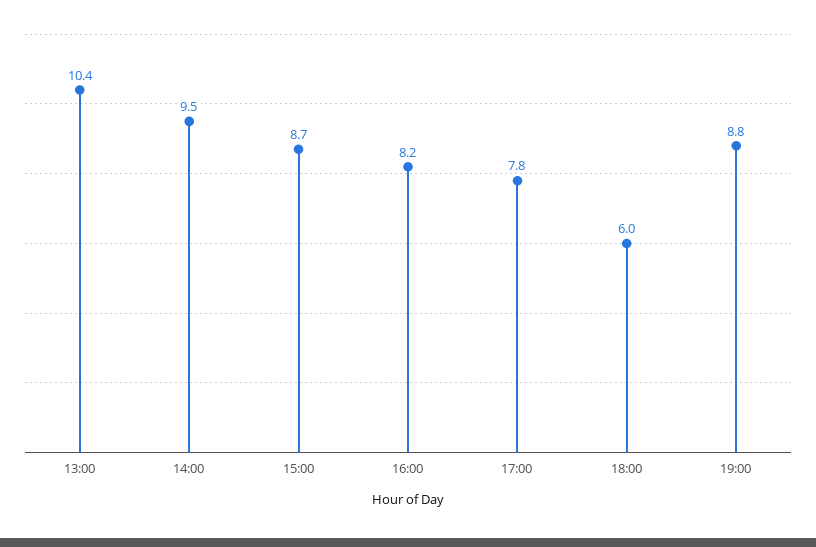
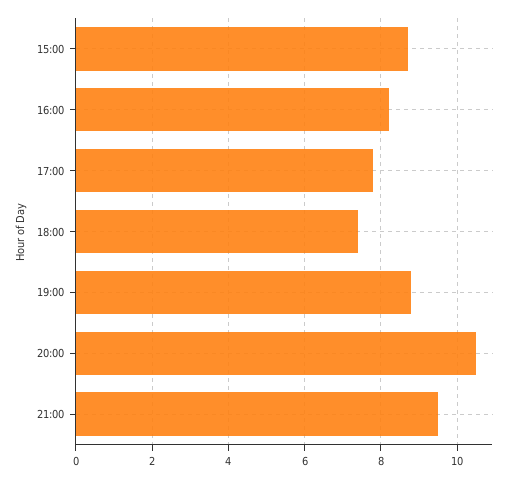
13:00: 10.4 -> none
14:00: 9.5 -> none
18:00: 6 -> 7.5
20:00: none -> 10.5
21:00: none -> 9.5

